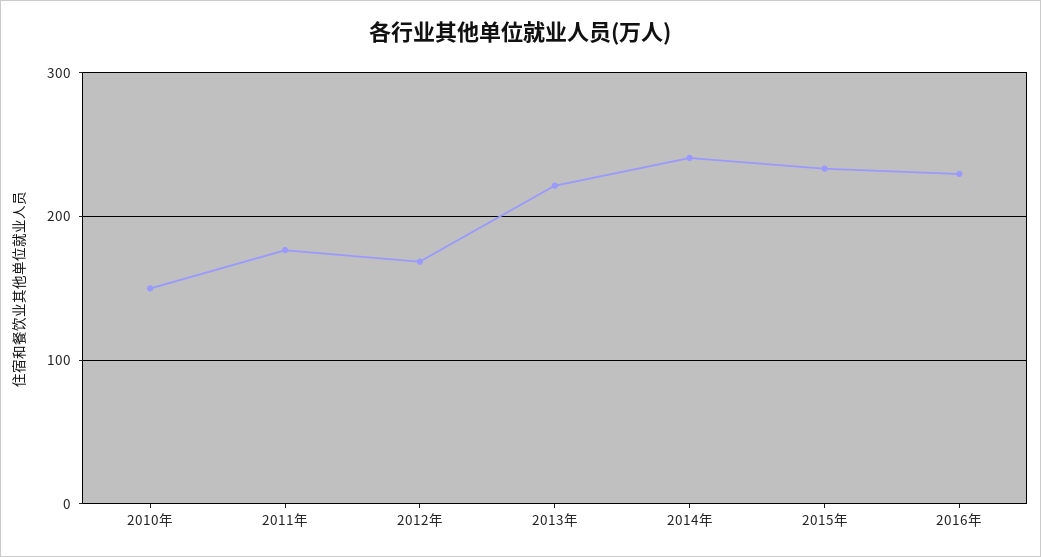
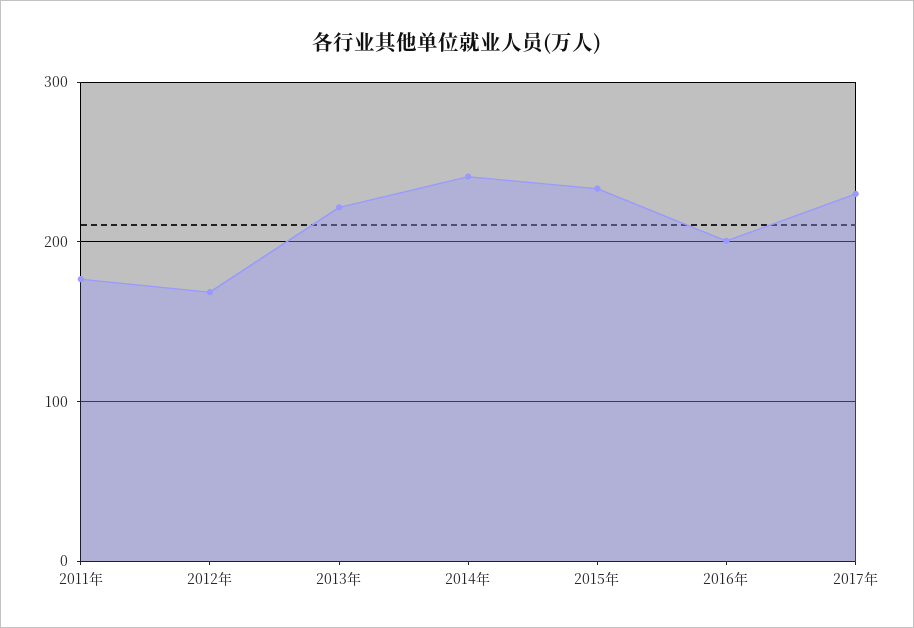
2010年: 150 -> none
2016年: 230 -> 200
2017年: none -> 230

